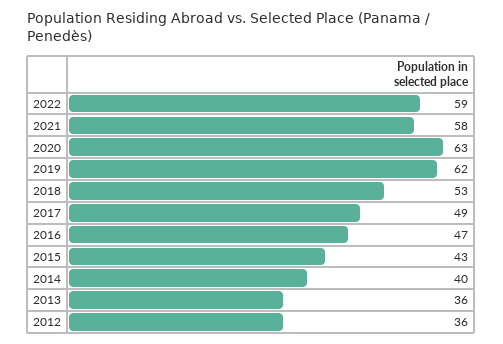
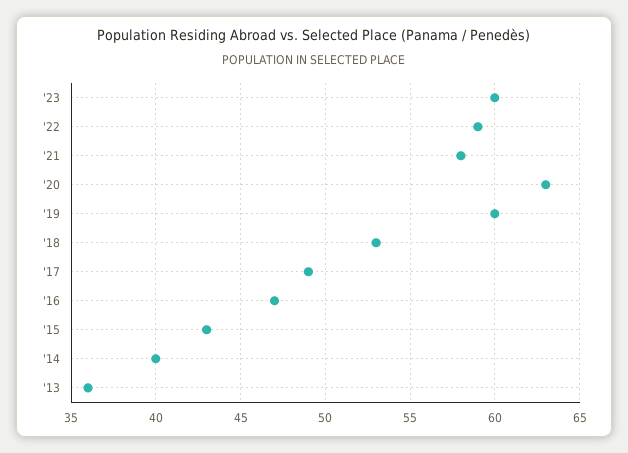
2019: 62 -> 60
2012: 36 -> none
'23: none -> 60

